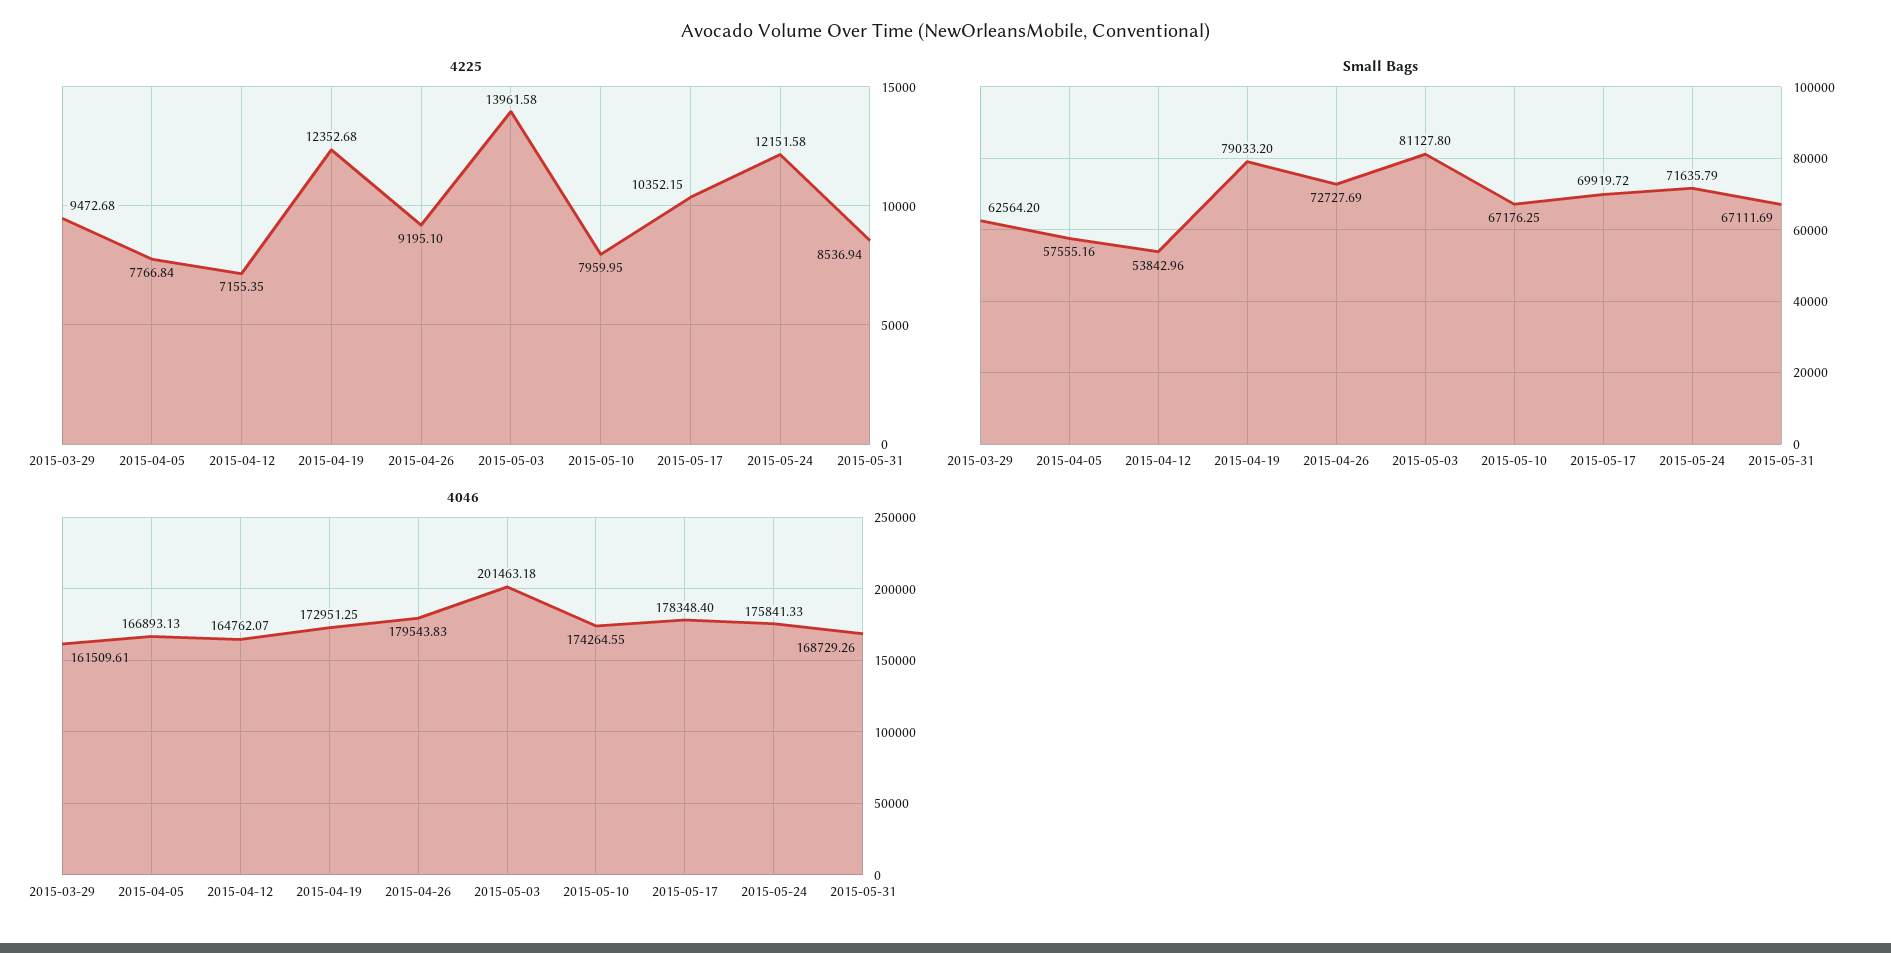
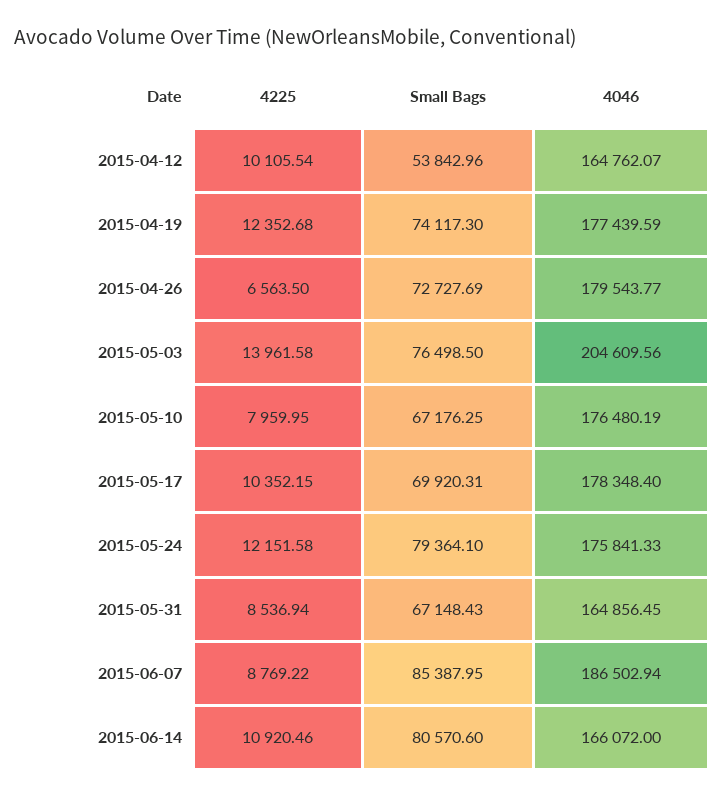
4225, 2015-03-29: 9472.68 -> none
4225, 2015-04-05: 7766.84 -> none
4225, 2015-04-12: 7155.35 -> 10105.54
4225, 2015-04-26: 9195.1 -> 6563.5
Small Bags, 2015-03-29: 62564.2 -> none
Small Bags, 2015-04-05: 57555.16 -> none
Small Bags, 2015-04-19: 79033.2 -> 74117.3
Small Bags, 2015-05-03: 81127.8 -> 76498.5
Small Bags, 2015-05-17: 69919.72 -> 69920.31
Small Bags, 2015-05-24: 71635.79 -> 79364.1
Small Bags, 2015-05-31: 67111.69 -> 67148.43
4046, 2015-03-29: 161509.61 -> none
4046, 2015-04-05: 166893.13 -> none
4046, 2015-04-19: 172951.25 -> 177439.59
4046, 2015-04-26: 179543.83 -> 179543.77
4046, 2015-05-03: 201463.18 -> 204609.56
4046, 2015-05-10: 174264.55 -> 176480.19
4046, 2015-05-31: 168729.26 -> 164856.45
4225, 2015-06-07: none -> 8769.22
Small Bags, 2015-06-07: none -> 85387.95
4046, 2015-06-07: none -> 186502.94
4225, 2015-06-14: none -> 10920.46
Small Bags, 2015-06-14: none -> 80570.6
4046, 2015-06-14: none -> 166072

